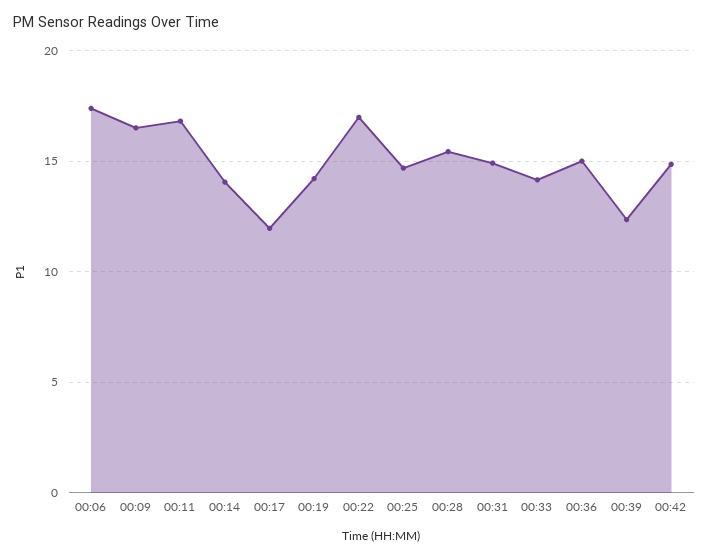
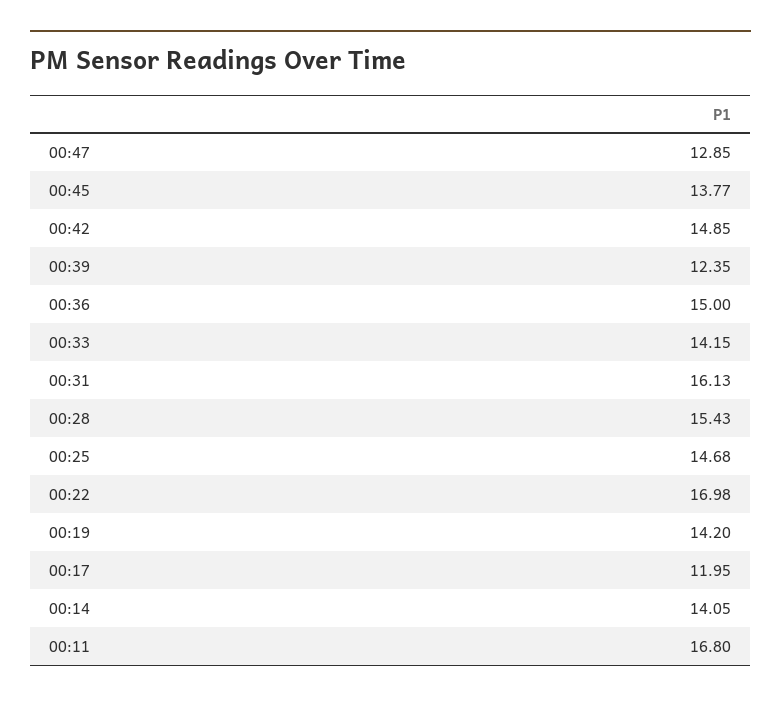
00:06: 17.5 -> none
00:09: 16.5 -> none
00:31: 15 -> 16.13
00:47: none -> 12.85
00:45: none -> 13.77

